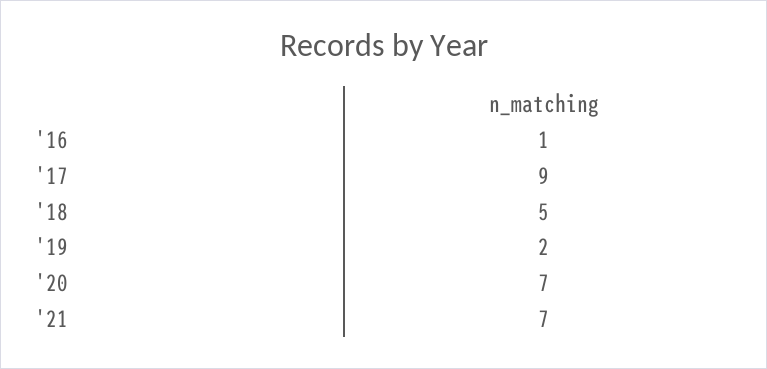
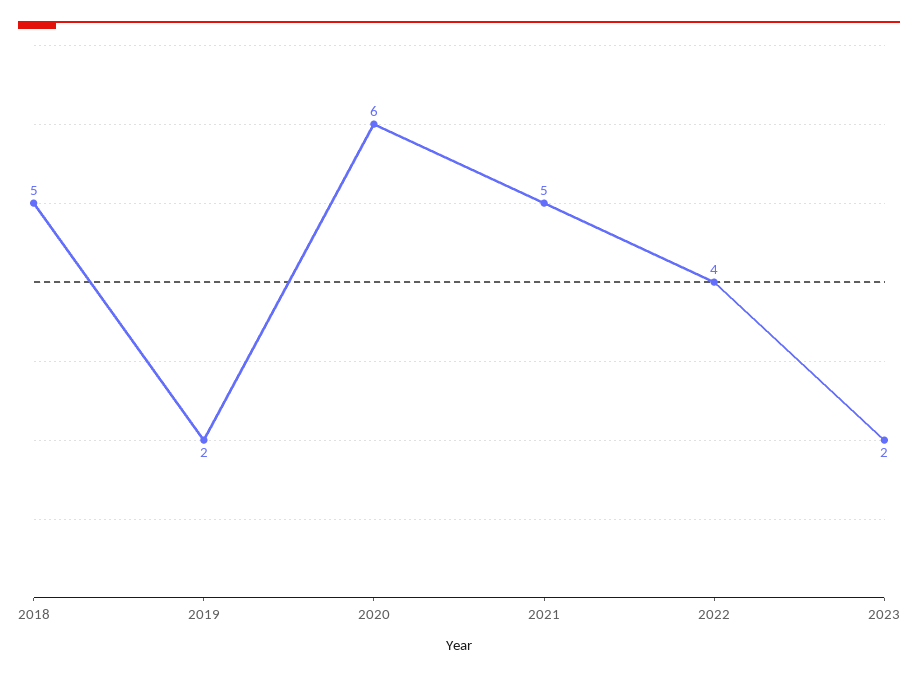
'16: 1 -> none
'17: 9 -> none
'20: 7 -> 6
'21: 7 -> 5
2022: none -> 4
2023: none -> 2

